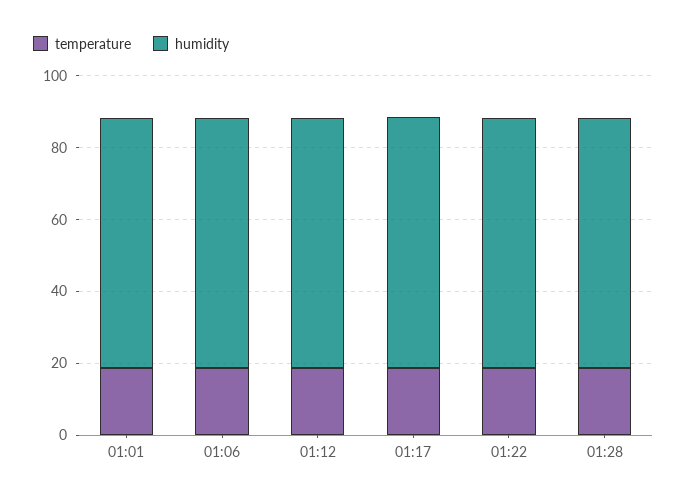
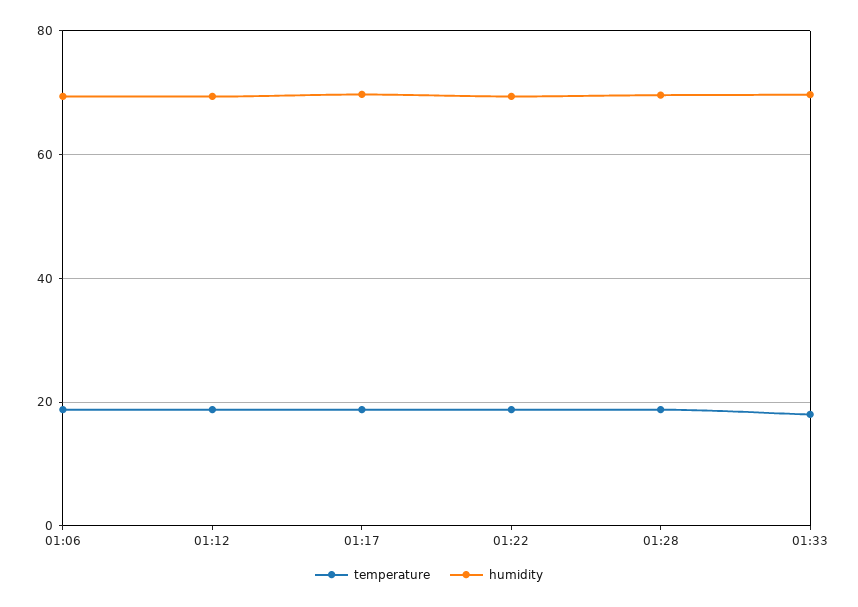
temperature, 01:01: 20 -> none
humidity, 01:01: 70 -> none
temperature, 01:33: none -> 18
humidity, 01:33: none -> 70

